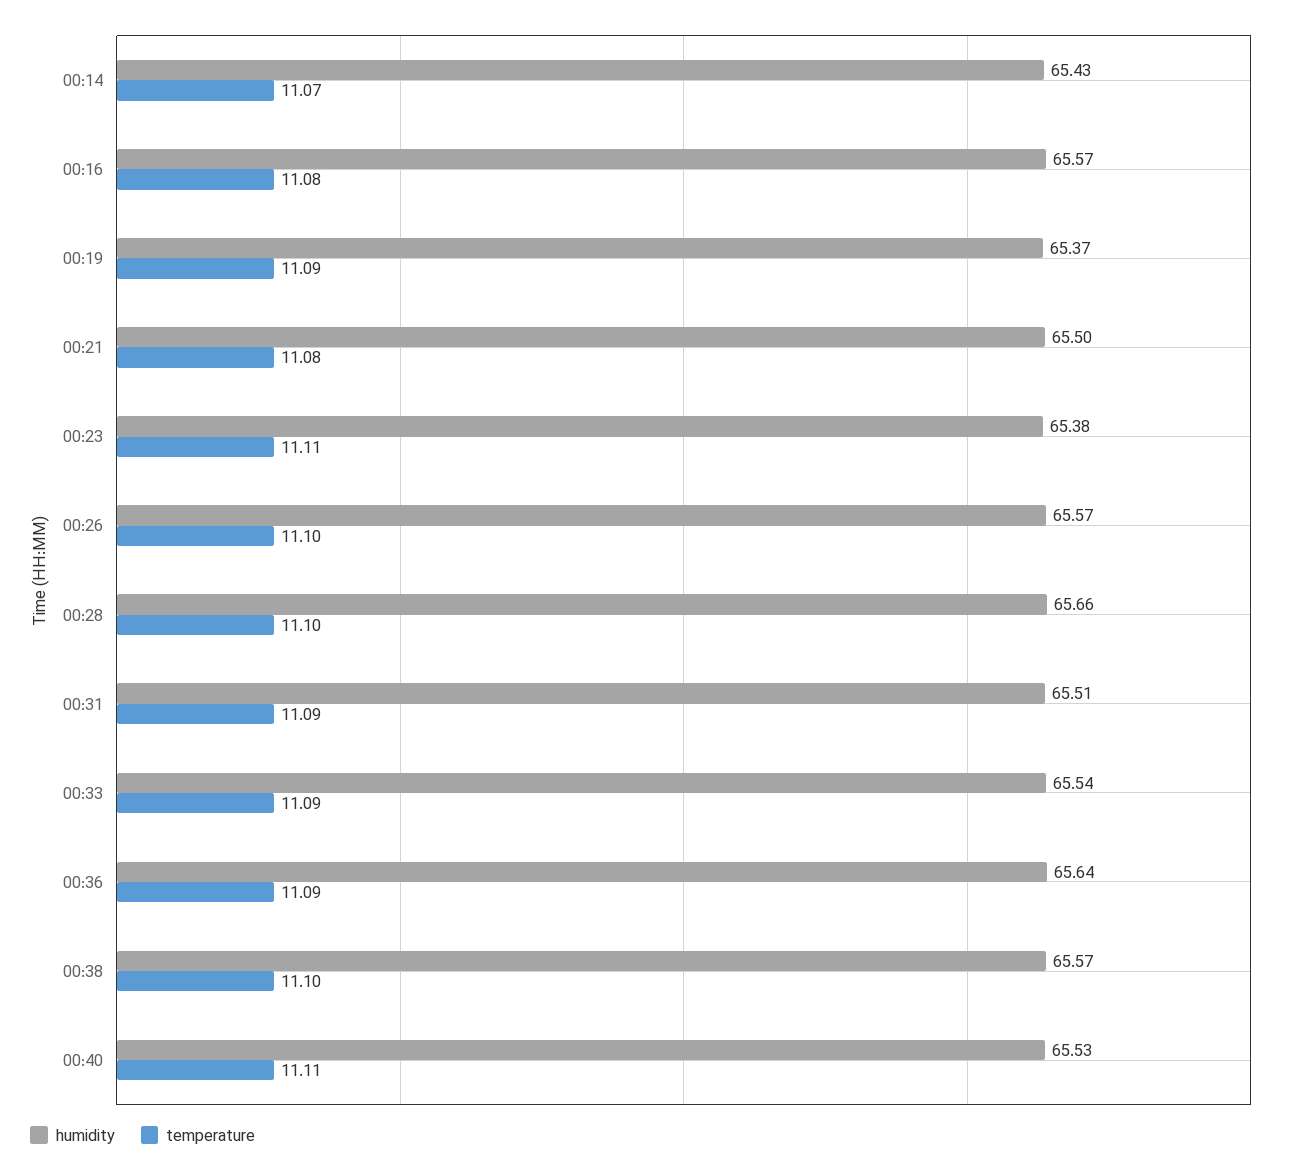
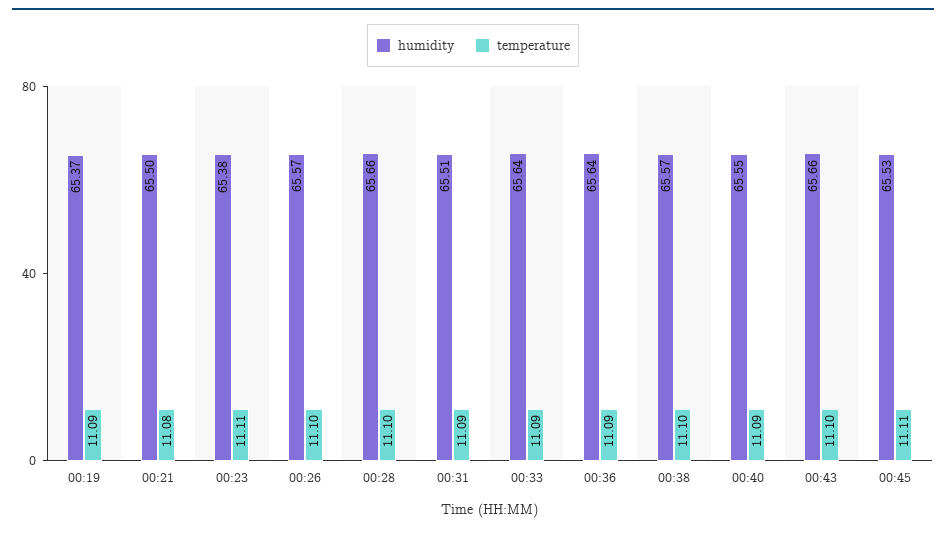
humidity, 00:14: 65.43 -> none
temperature, 00:14: 11.07 -> none
humidity, 00:16: 65.57 -> none
temperature, 00:16: 11.08 -> none
humidity, 00:33: 65.54 -> 65.64
humidity, 00:40: 65.53 -> 65.55
temperature, 00:40: 11.11 -> 11.09
humidity, 00:43: none -> 65.66
temperature, 00:43: none -> 11.1
humidity, 00:45: none -> 65.53
temperature, 00:45: none -> 11.11

